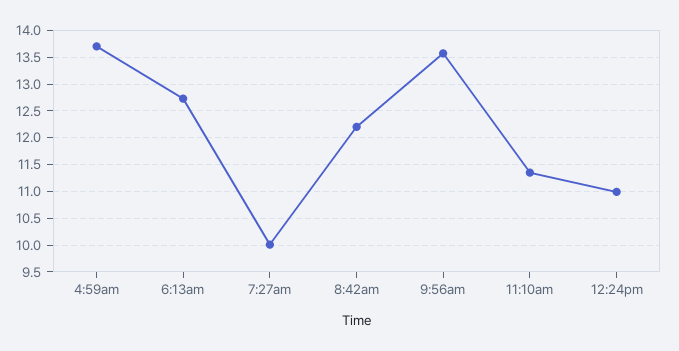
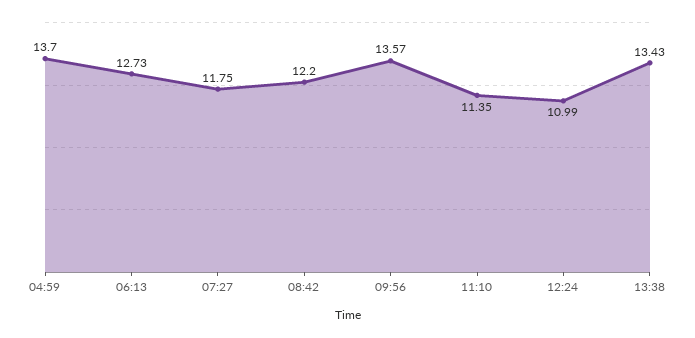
7:27am: 10 -> 11.75
13:38: none -> 13.43

